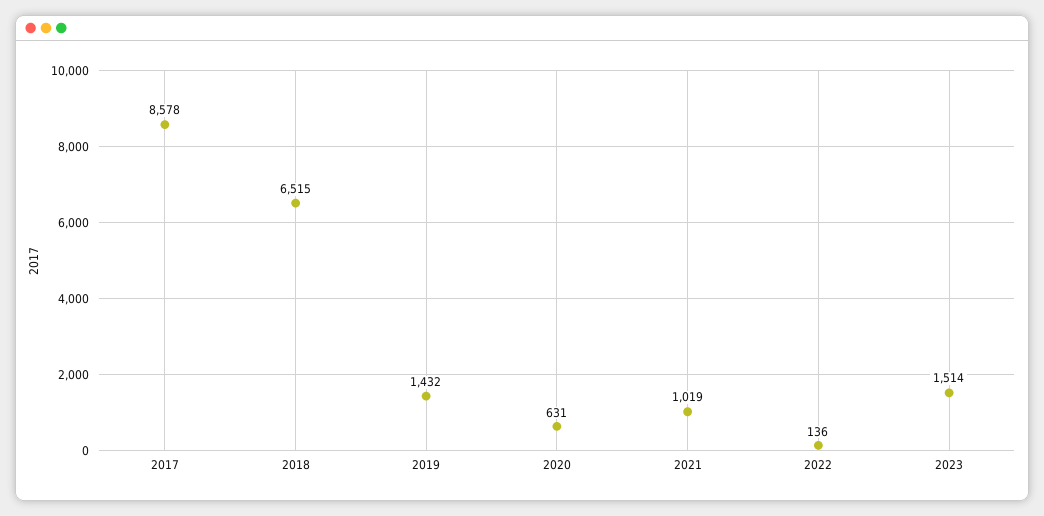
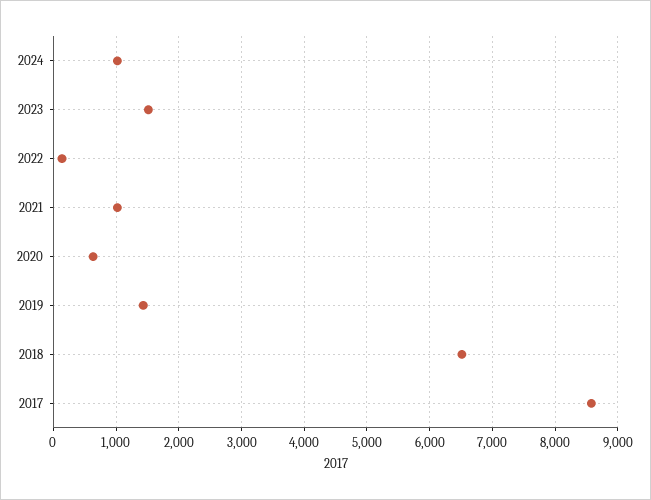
2024: none -> 1000

